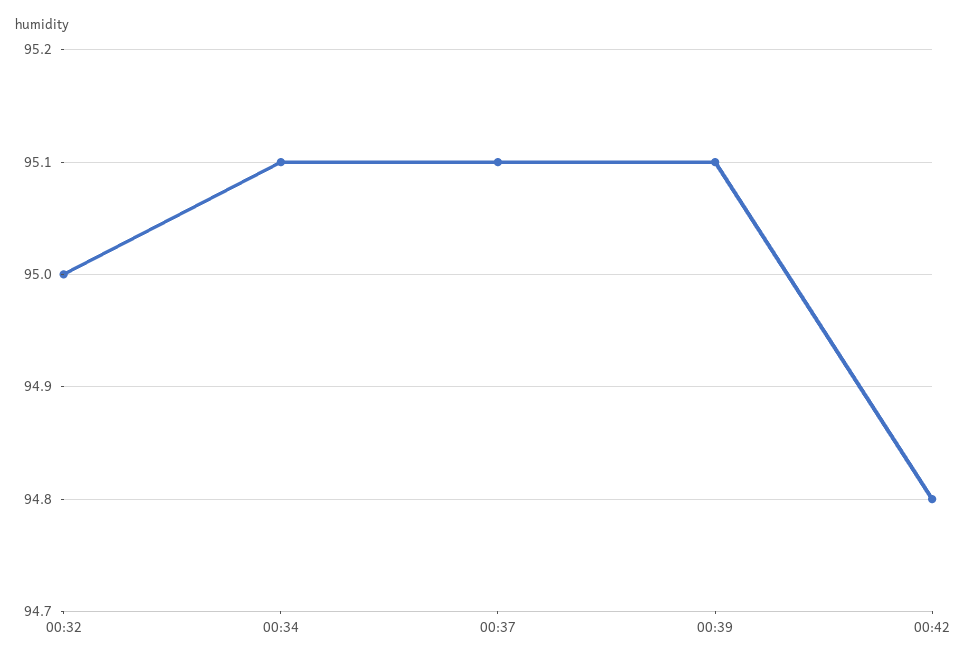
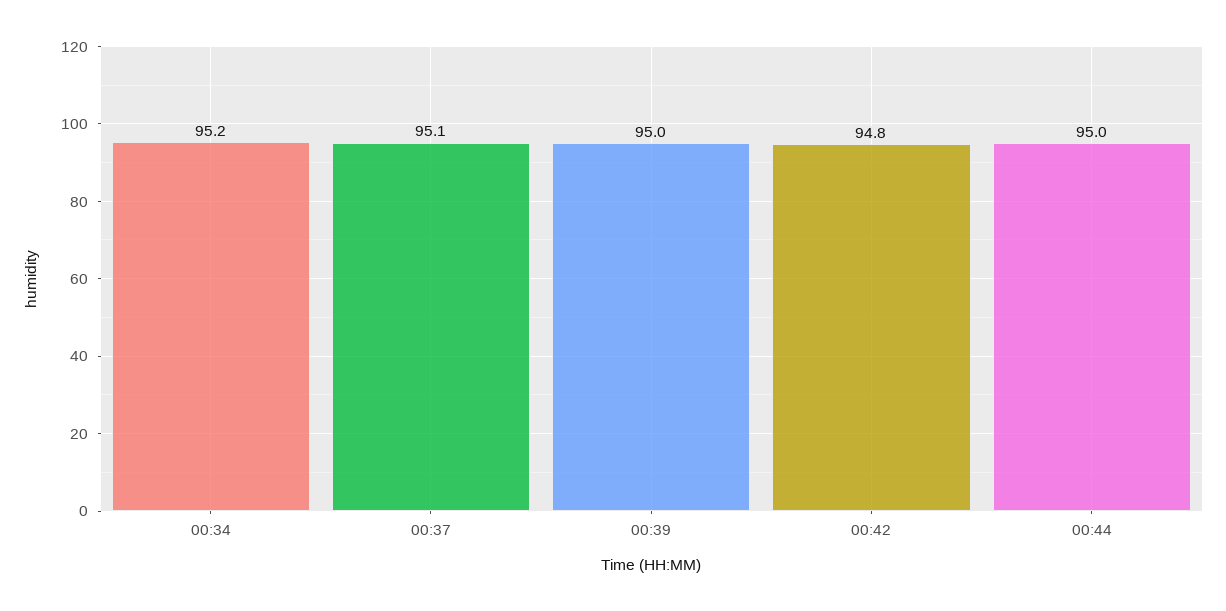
00:32: 95 -> none
00:34: 95.1 -> 95.2
00:39: 95.1 -> 95
00:44: none -> 95

